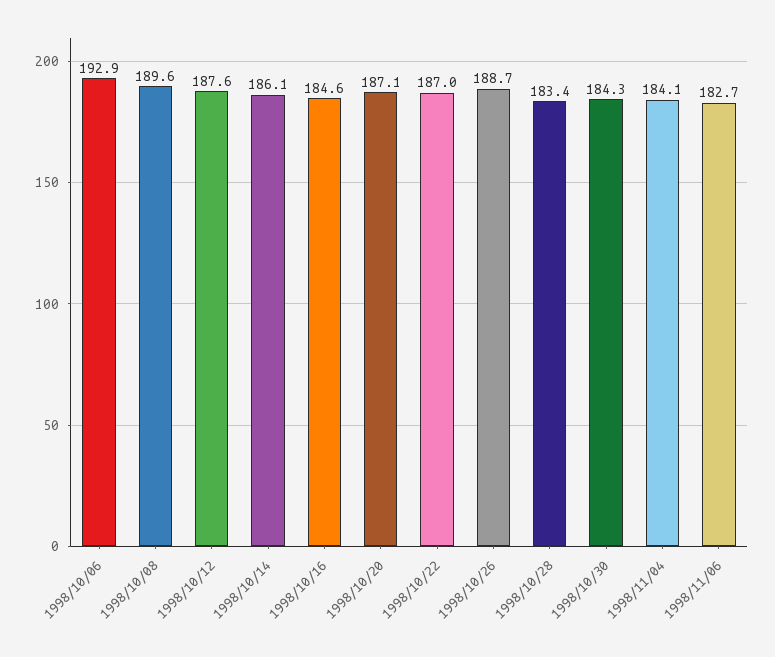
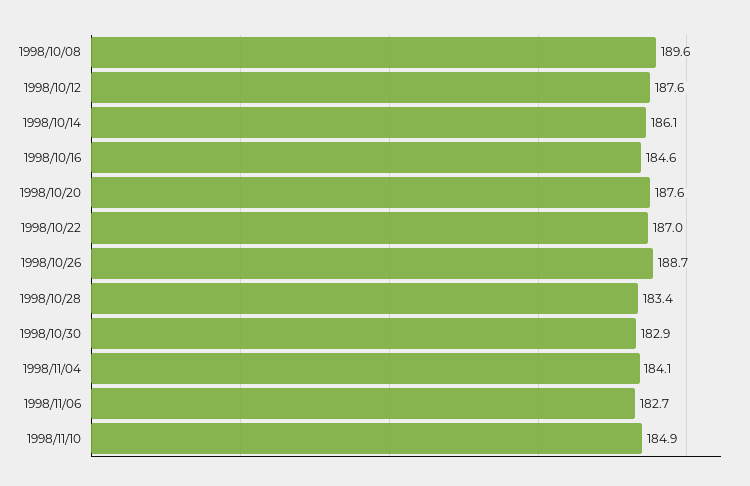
1998/10/06: 192.9 -> none
1998/10/20: 187.1 -> 187.6
1998/10/30: 184.3 -> 182.9
1998/11/10: none -> 184.9

